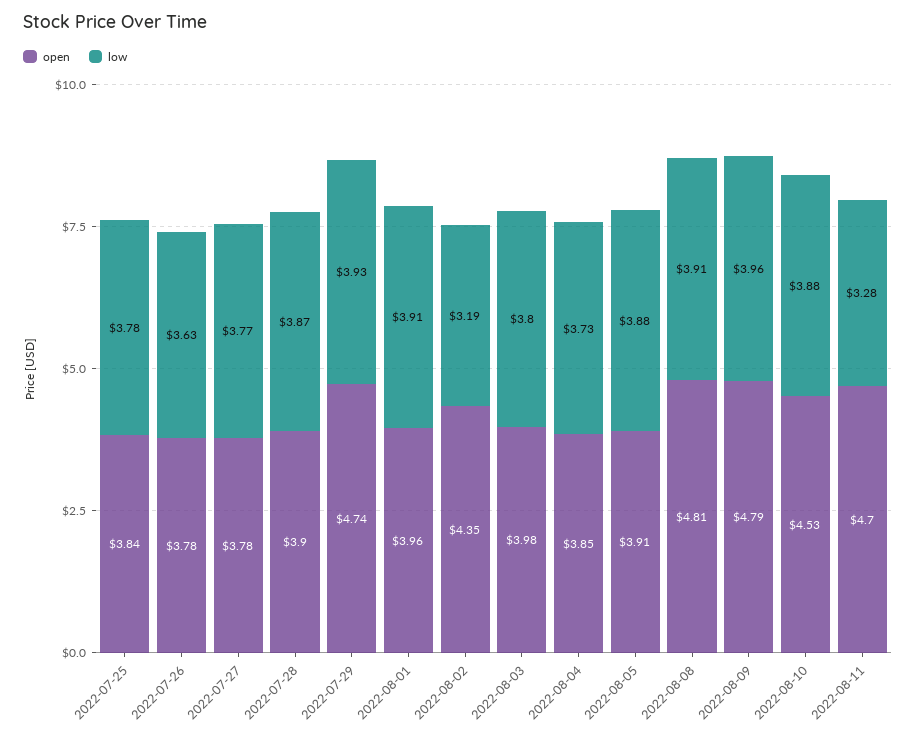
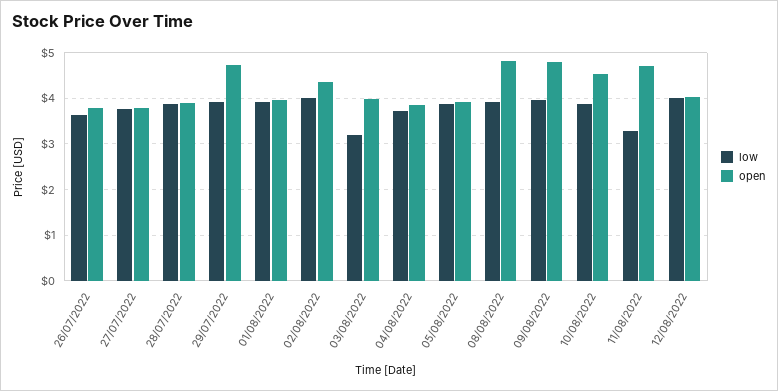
open, 2022-07-25: 3.84 -> none
low, 2022-07-25: 3.78 -> none
low, 2022-08-02: 3.19 -> 4
low, 2022-08-03: 3.8 -> 3.2
low, 12/08/2022: none -> 4
open, 12/08/2022: none -> 4

